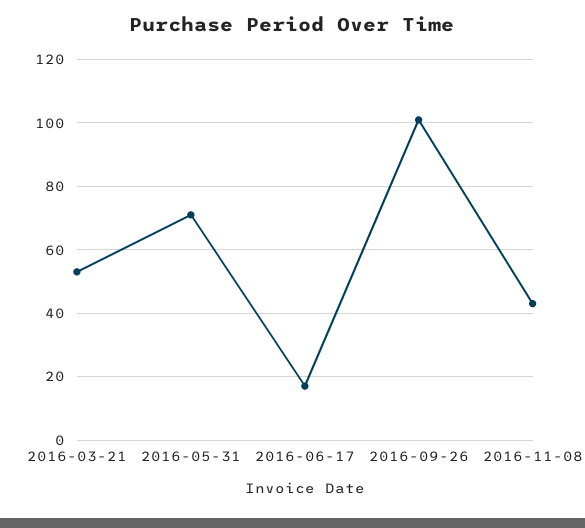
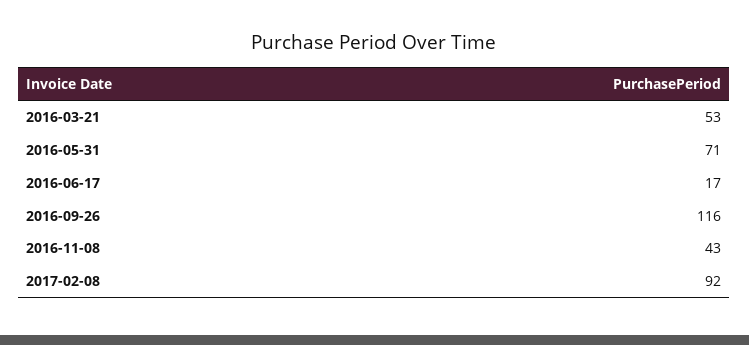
2016-09-26: 100 -> 116
2017-02-08: none -> 92

